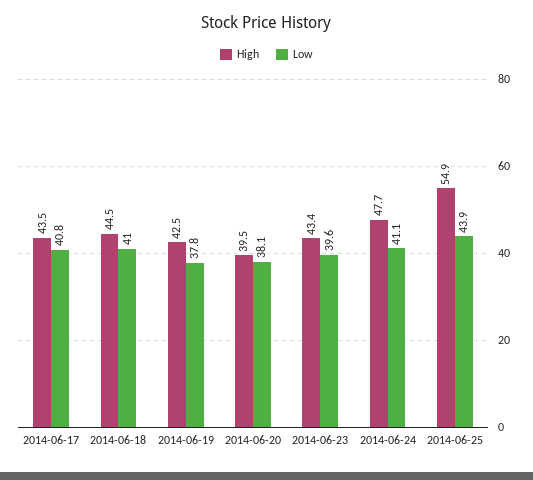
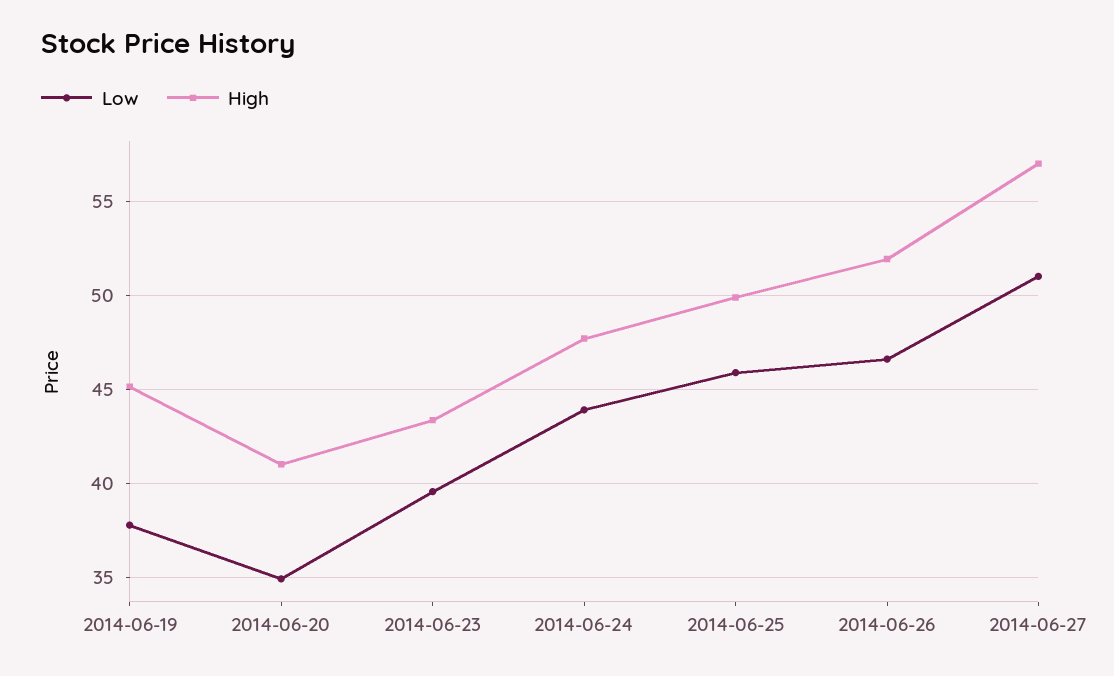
High, 2014-06-17: 43.5 -> none
Low, 2014-06-17: 40.8 -> none
High, 2014-06-18: 44.5 -> none
Low, 2014-06-18: 41 -> none
High, 2014-06-19: 42.5 -> 45
High, 2014-06-20: 39.5 -> 41
Low, 2014-06-20: 38.1 -> 35
Low, 2014-06-24: 41.1 -> 44
High, 2014-06-25: 54.9 -> 50
Low, 2014-06-25: 43.9 -> 46
Low, 2014-06-26: none -> 46.5
High, 2014-06-26: none -> 52
Low, 2014-06-27: none -> 51
High, 2014-06-27: none -> 57

